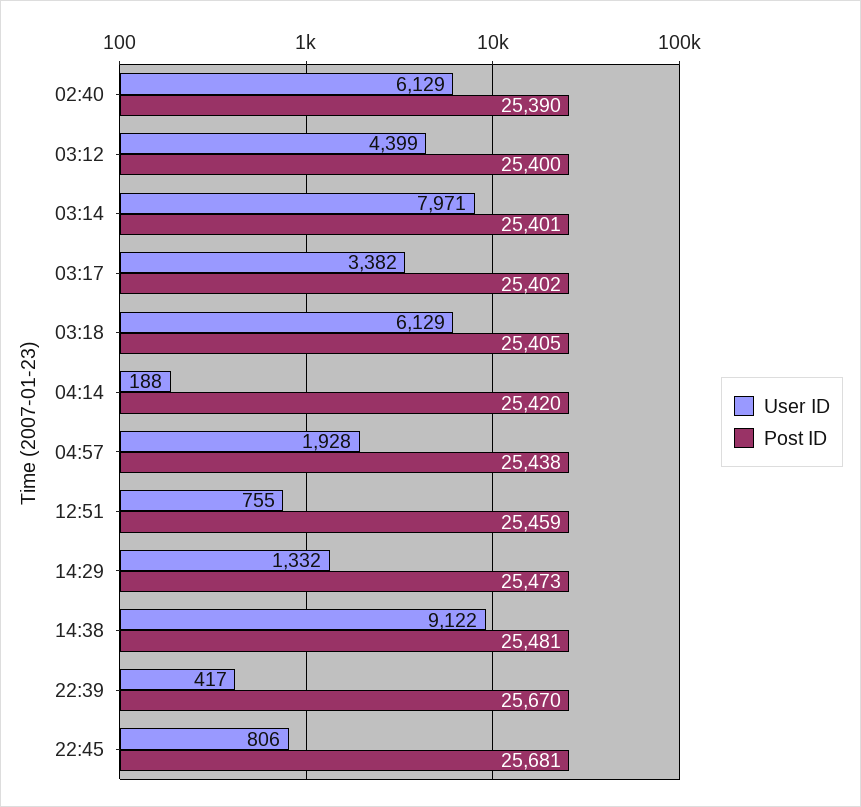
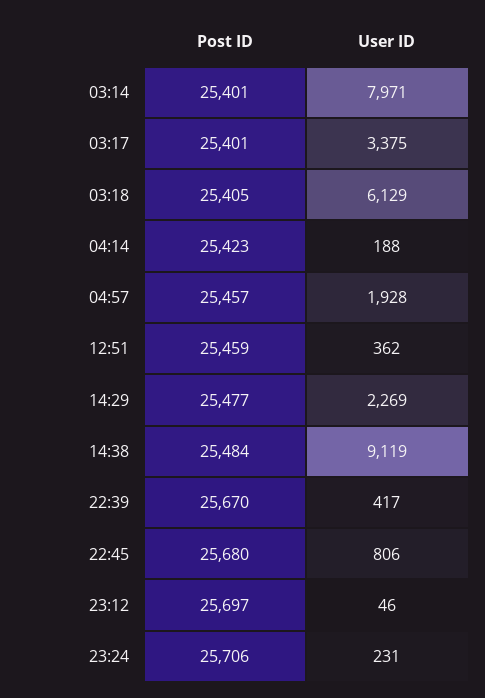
User ID, 02:40: 6129 -> none
Post ID, 02:40: 25390 -> none
User ID, 03:12: 4399 -> none
Post ID, 03:12: 25400 -> none
User ID, 03:17: 3382 -> 3375
Post ID, 03:17: 25402 -> 25401
Post ID, 04:14: 25420 -> 25423
Post ID, 04:57: 25438 -> 25457
User ID, 12:51: 755 -> 362
User ID, 14:29: 1332 -> 2269
Post ID, 14:29: 25473 -> 25477
User ID, 14:38: 9122 -> 9119
Post ID, 14:38: 25481 -> 25484
Post ID, 22:45: 25681 -> 25680
Post ID, 23:12: none -> 25697
User ID, 23:12: none -> 46
Post ID, 23:24: none -> 25706
User ID, 23:24: none -> 231

